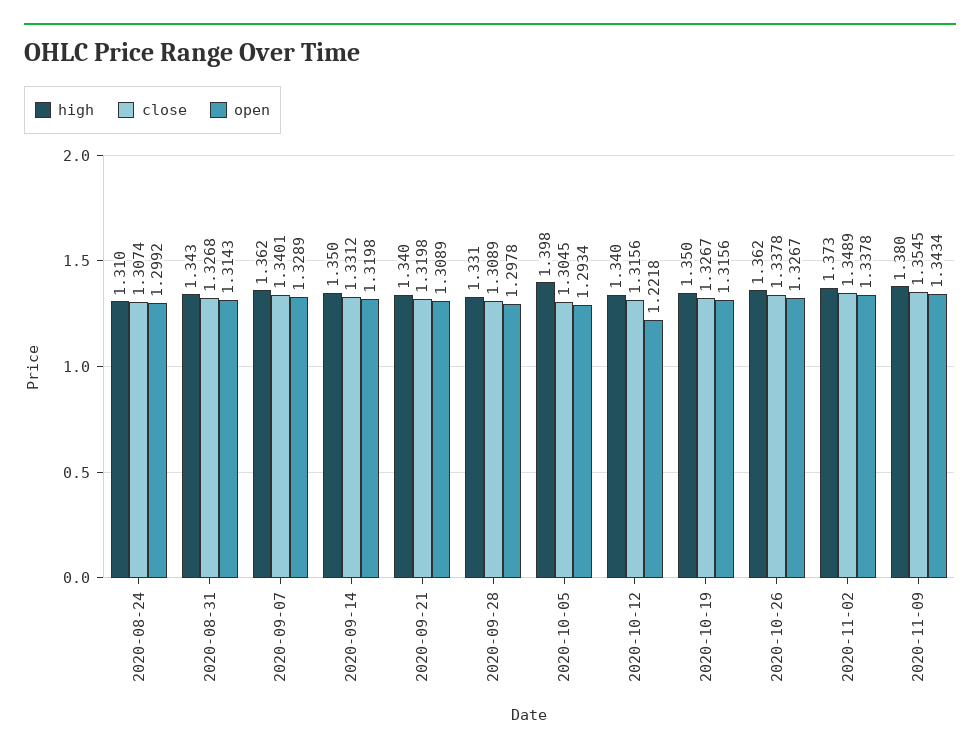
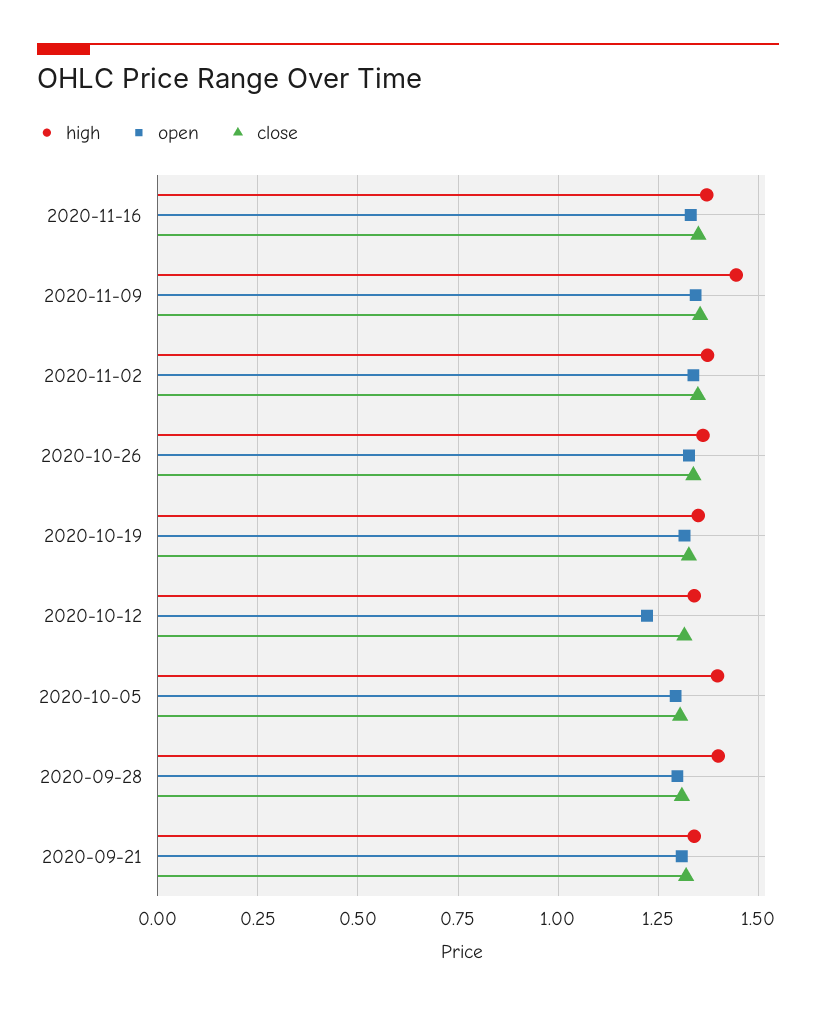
high, 2020-08-24: 1.31 -> none
close, 2020-08-24: 1.3074 -> none
open, 2020-08-24: 1.2992 -> none
high, 2020-08-31: 1.343 -> none
close, 2020-08-31: 1.3268 -> none
open, 2020-08-31: 1.3143 -> none
high, 2020-09-07: 1.362 -> none
close, 2020-09-07: 1.3401 -> none
open, 2020-09-07: 1.3289 -> none
high, 2020-09-14: 1.35 -> none
close, 2020-09-14: 1.3312 -> none
open, 2020-09-14: 1.3198 -> none
high, 2020-09-28: 1.331 -> 1.4
high, 2020-11-09: 1.38 -> 1.45
high, 2020-11-16: none -> 1.375
open, 2020-11-16: none -> 1.325
close, 2020-11-16: none -> 1.35

